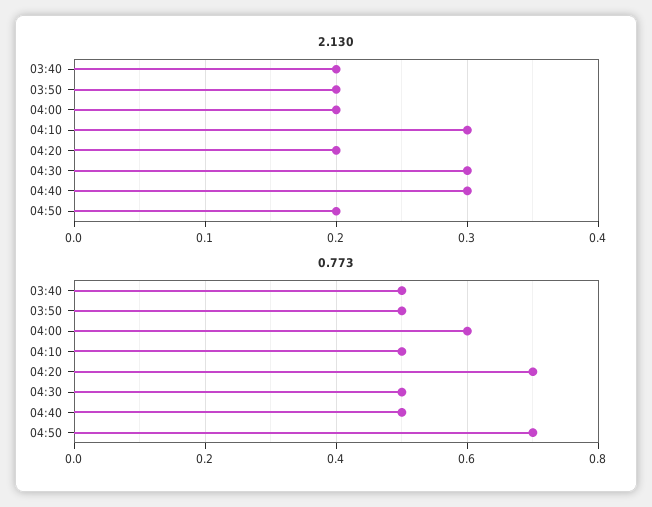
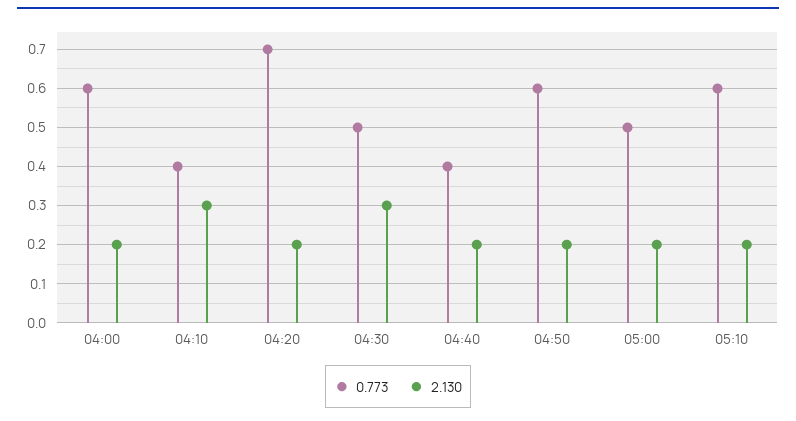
2.130, 03:40: 0.2 -> none
2.130, 03:50: 0.2 -> none
2.130, 04:40: 0.3 -> 0.2
0.773, 03:40: 0.5 -> none
0.773, 03:50: 0.5 -> none
0.773, 04:10: 0.5 -> 0.4
0.773, 04:40: 0.5 -> 0.4
0.773, 04:50: 0.7 -> 0.6
0.773, 05:00: none -> 0.5
2.130, 05:00: none -> 0.2
0.773, 05:10: none -> 0.6
2.130, 05:10: none -> 0.2

